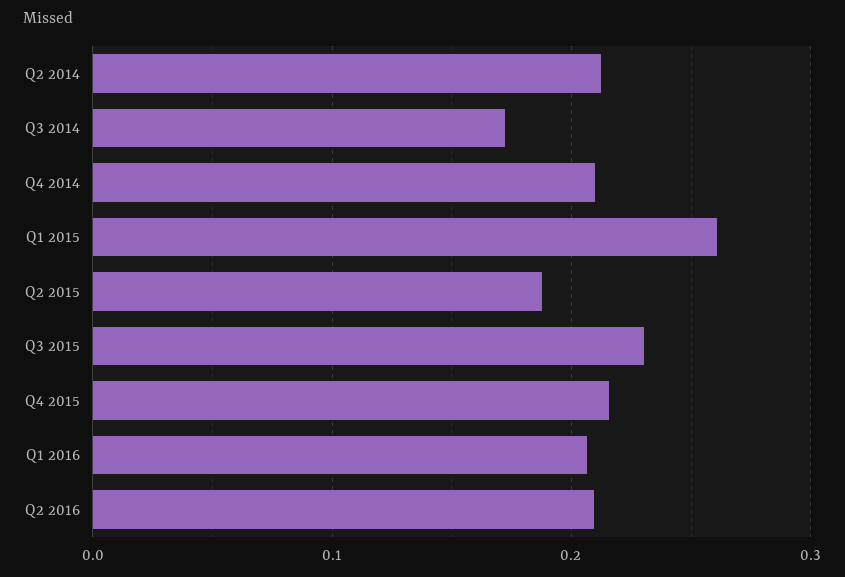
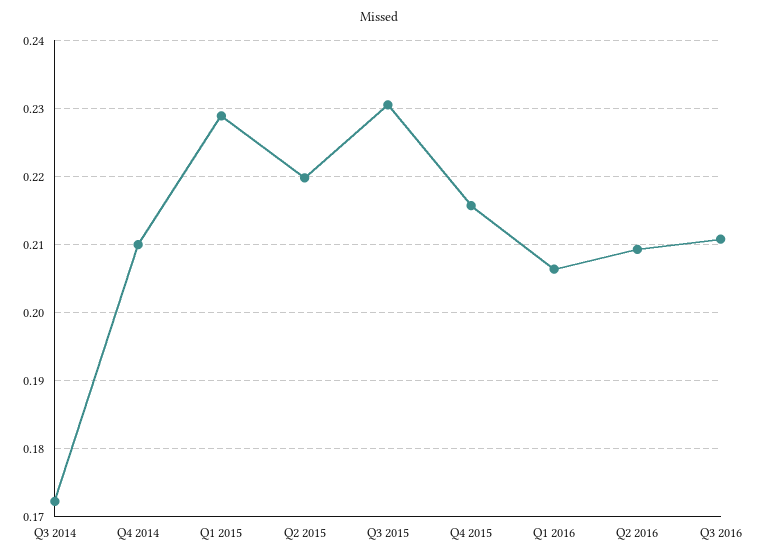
Q2 2014: 0.21 -> none
Q1 2015: 0.26 -> 0.229
Q2 2015: 0.19 -> 0.22
Q3 2016: none -> 0.211

